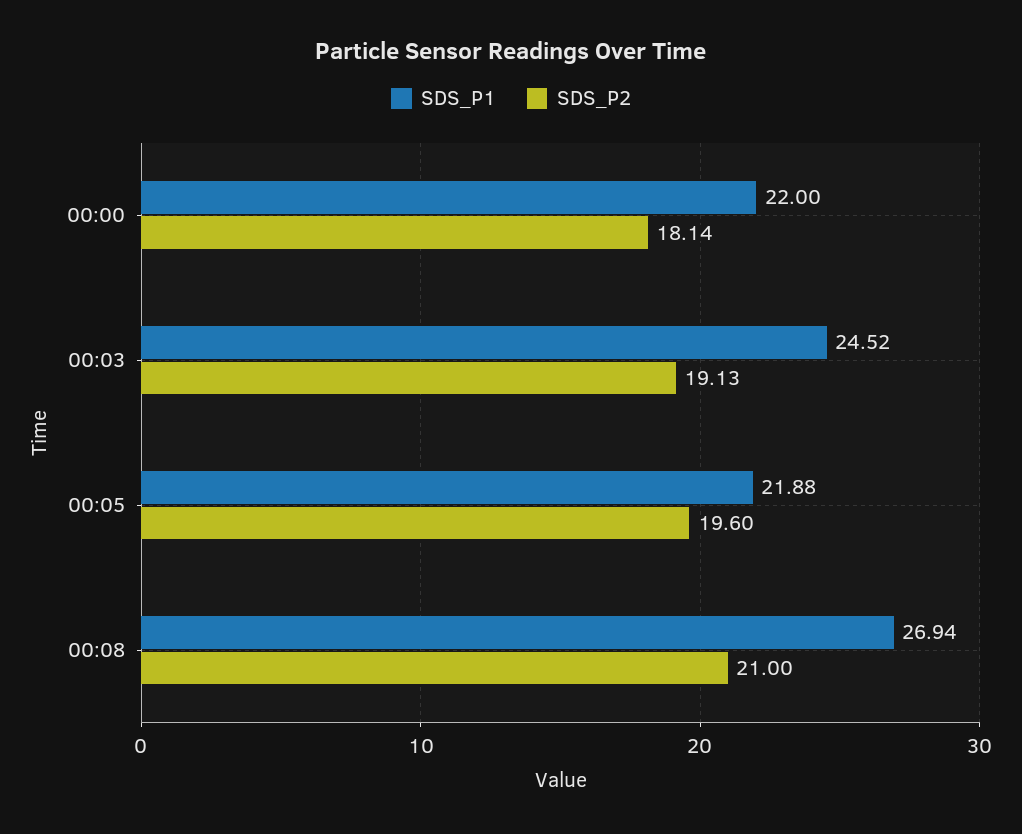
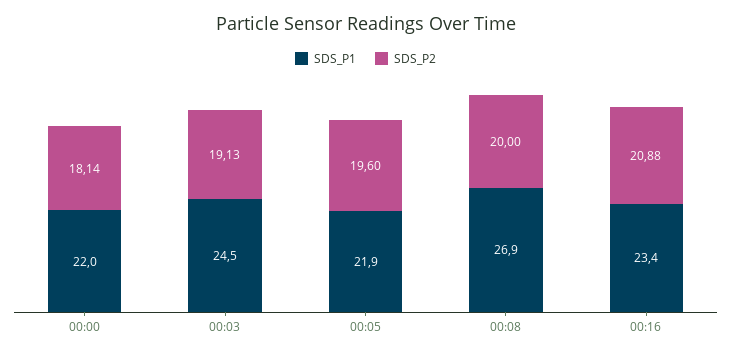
SDS_P2, 00:08: 21 -> 20
SDS_P1, 00:16: none -> 23.4
SDS_P2, 00:16: none -> 20.88

